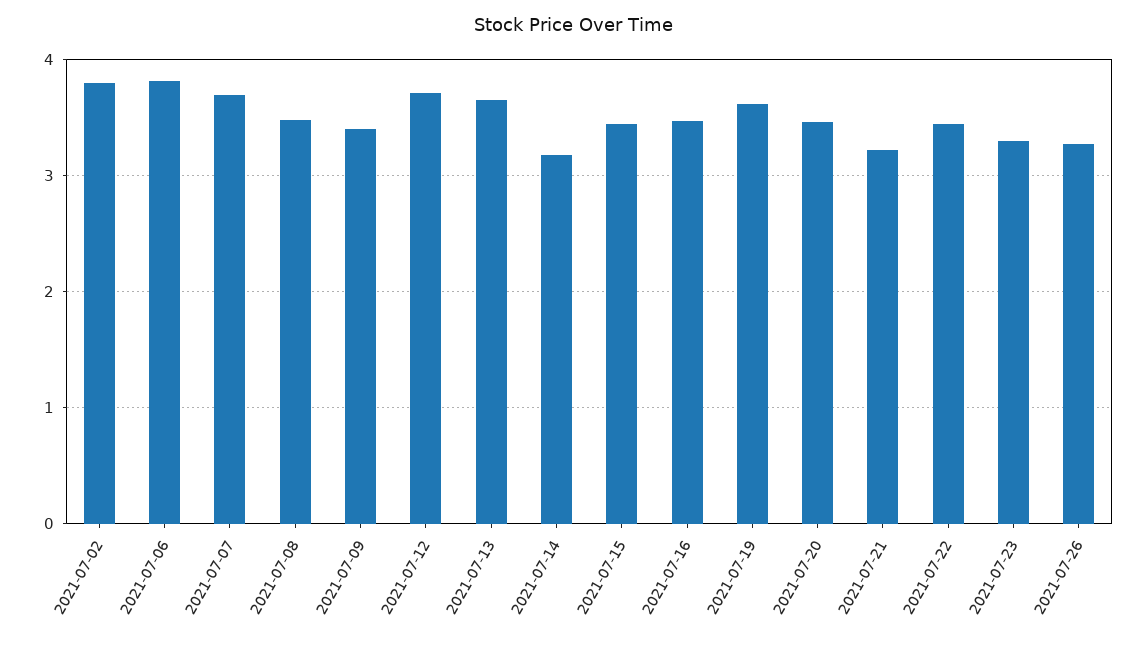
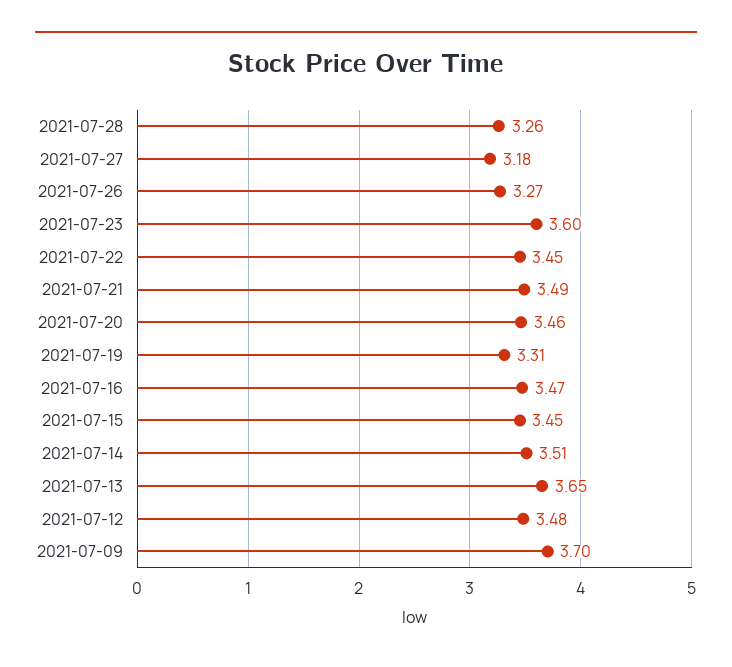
2021-07-02: 3.8 -> none
2021-07-06: 3.8 -> none
2021-07-07: 3.7 -> none
2021-07-08: 3.5 -> none
2021-07-09: 3.4 -> 3.7
2021-07-12: 3.7 -> 3.48
2021-07-14: 3.2 -> 3.51
2021-07-19: 3.6 -> 3.31
2021-07-21: 3.2 -> 3.49
2021-07-23: 3.3 -> 3.6
2021-07-28: none -> 3.26
2021-07-27: none -> 3.18

